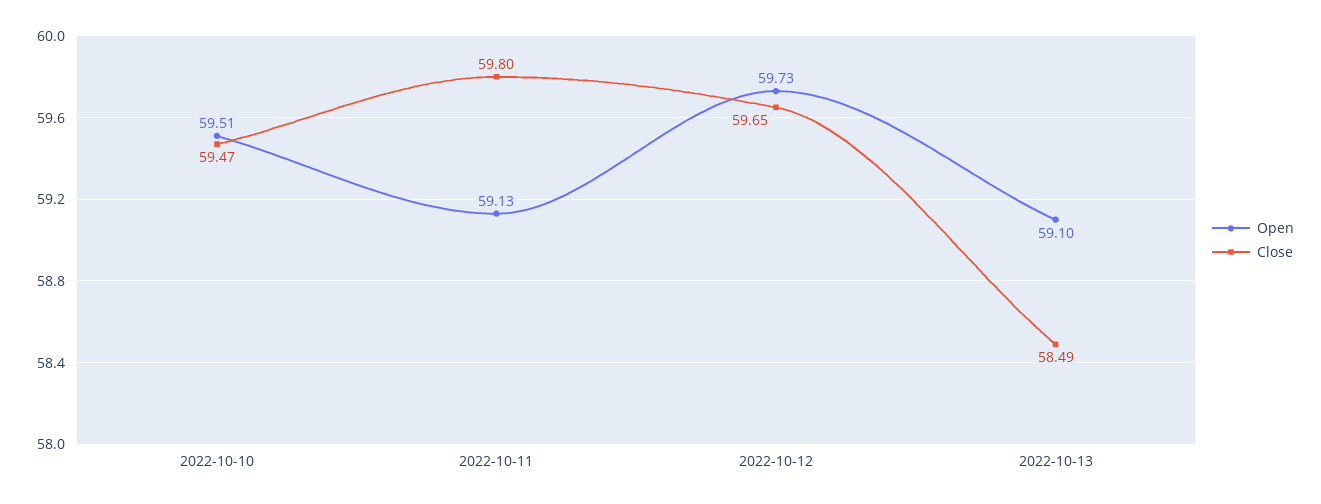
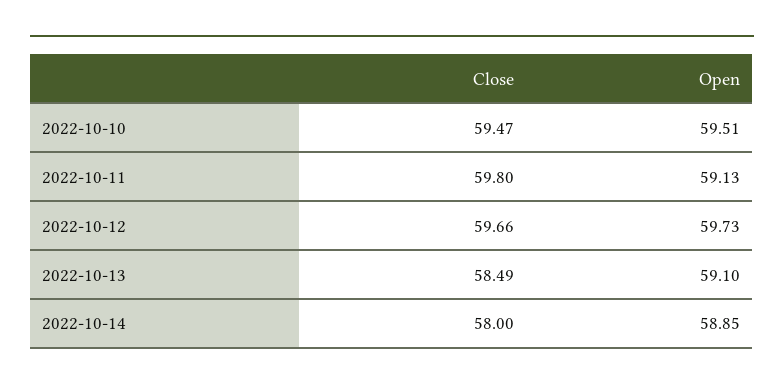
Close, 2022-10-12: 59.65 -> 59.66
Close, 2022-10-14: none -> 58
Open, 2022-10-14: none -> 58.85

